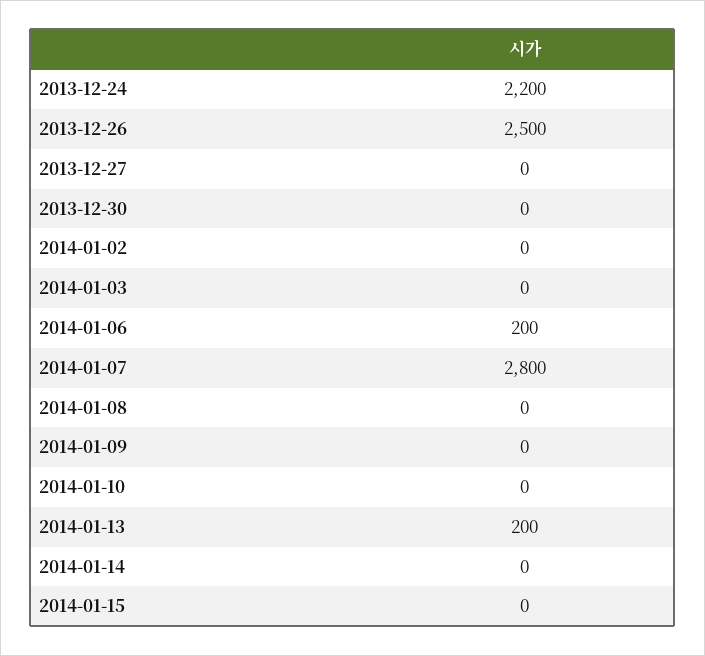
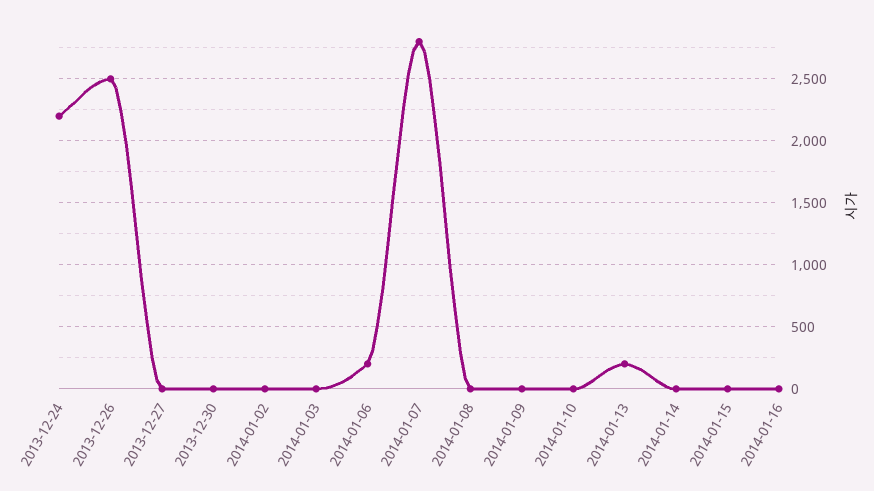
2014-01-16: none -> 0

